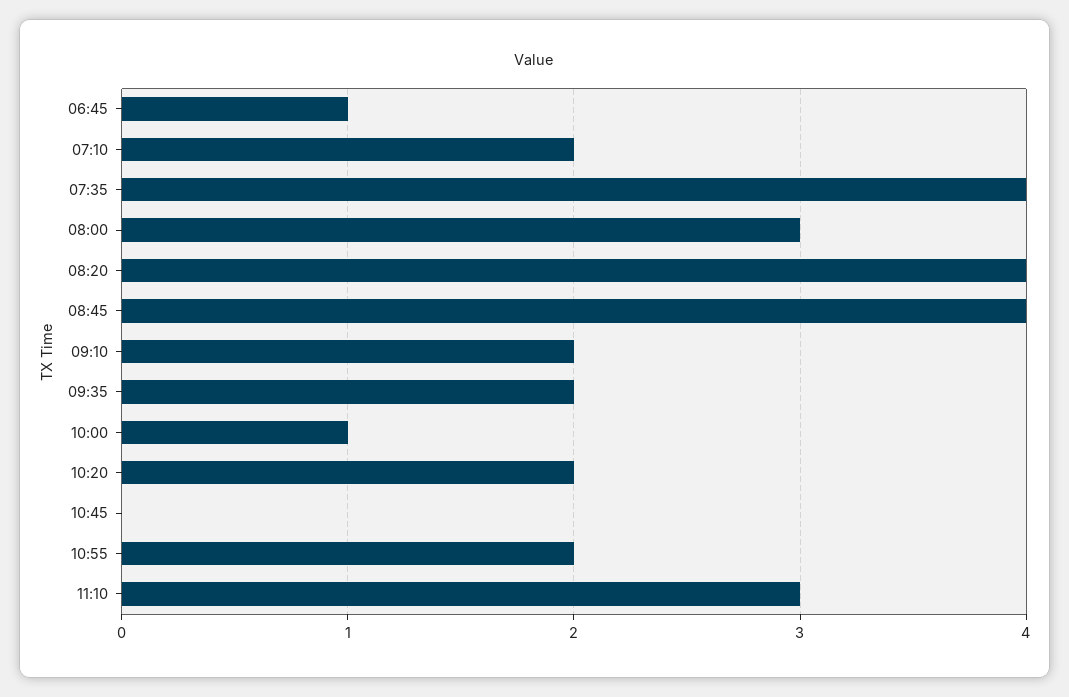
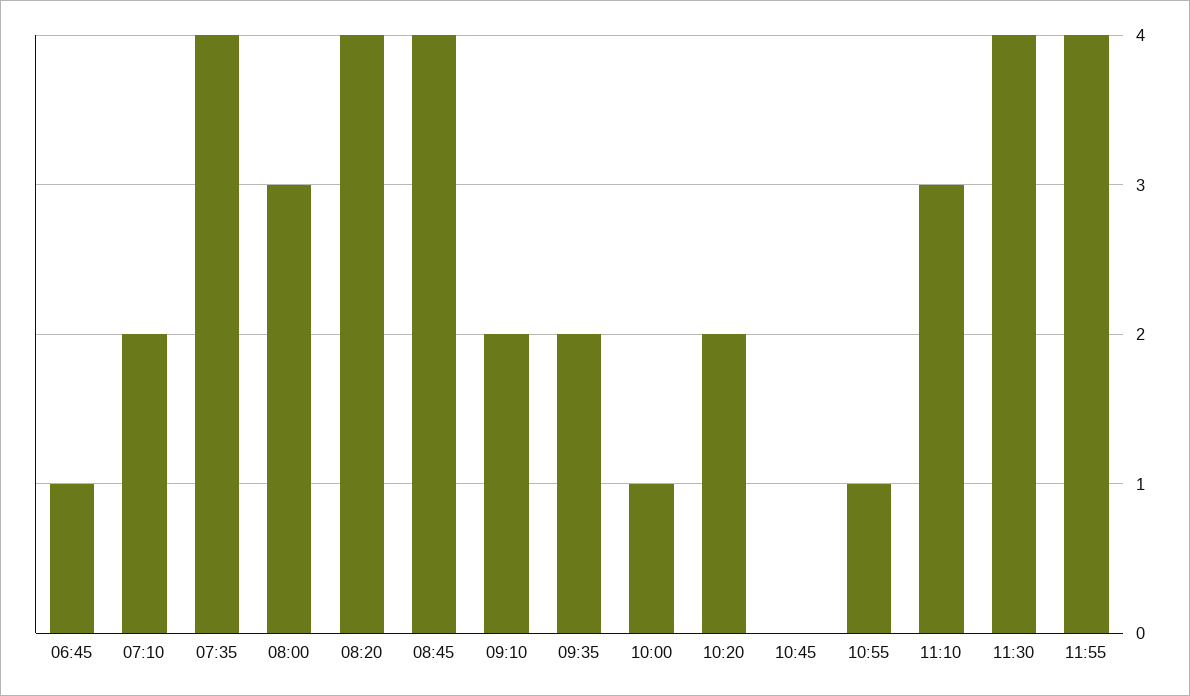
10:55: 2 -> 1
11:30: none -> 4
11:55: none -> 4

